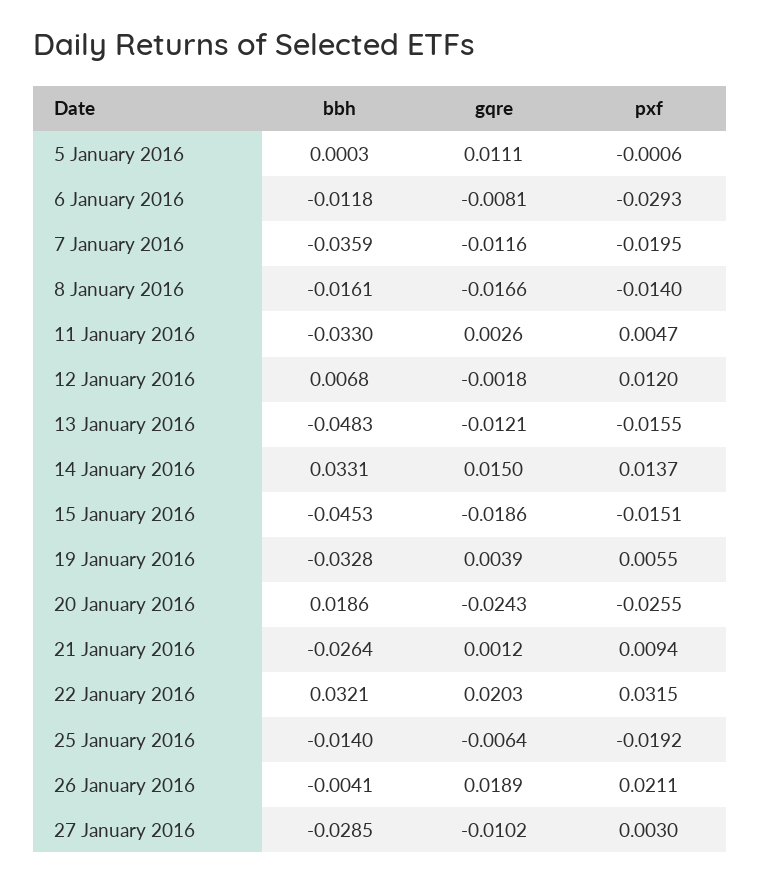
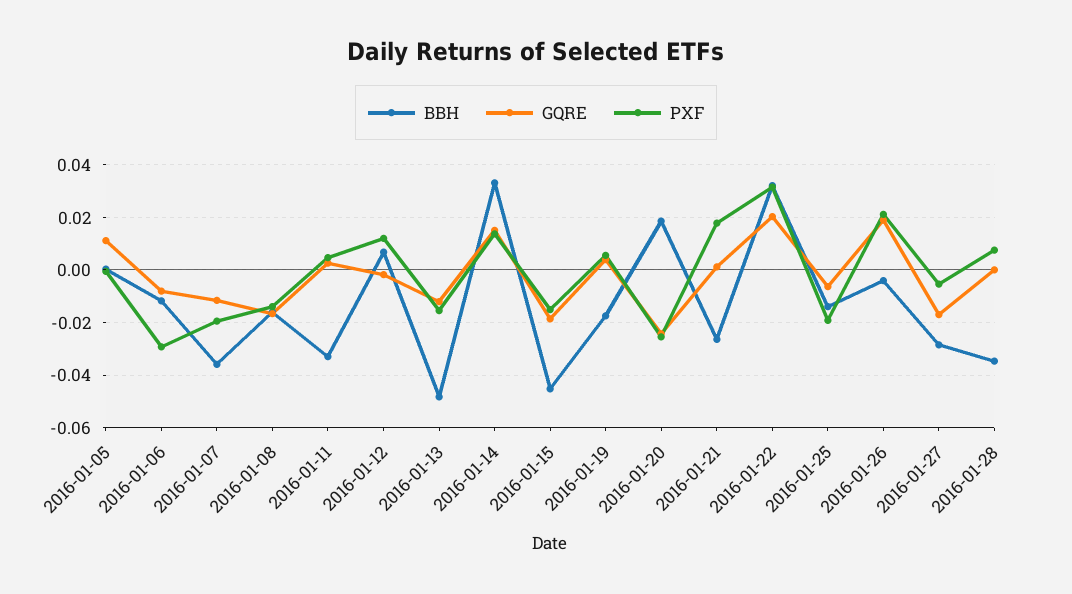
bbh, 19 January 2016: -0.0328 -> -0.0175
pxf, 21 January 2016: 0.0094 -> 0.0175
gqre, 27 January 2016: -0.0102 -> -0.0175
pxf, 27 January 2016: 0.003 -> -0.005
bbh, 2016-01-28: none -> -0.035
gqre, 2016-01-28: none -> 0
pxf, 2016-01-28: none -> 0.0075

